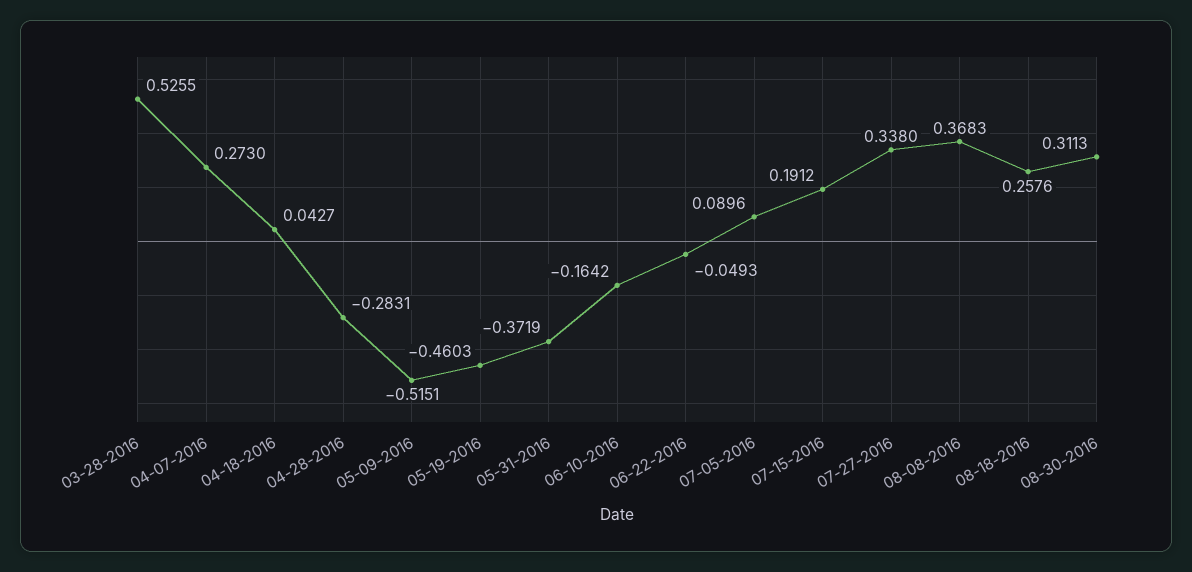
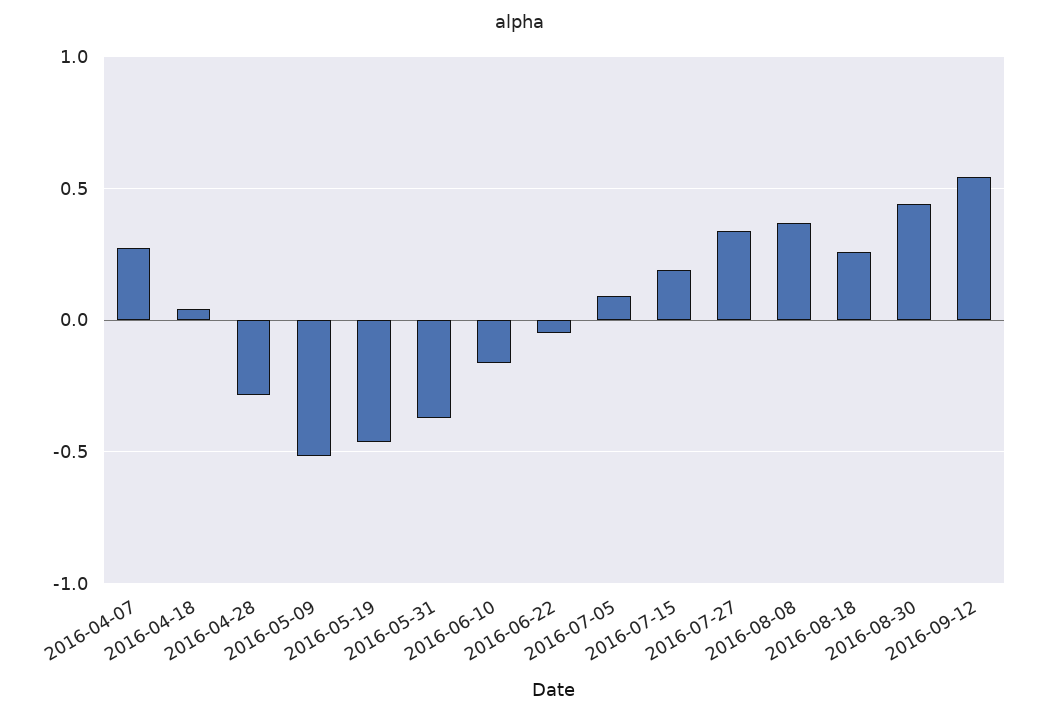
03-28-2016: 0.5255 -> none
08-30-2016: 0.3113 -> 0.45
2016-09-12: none -> 0.55

